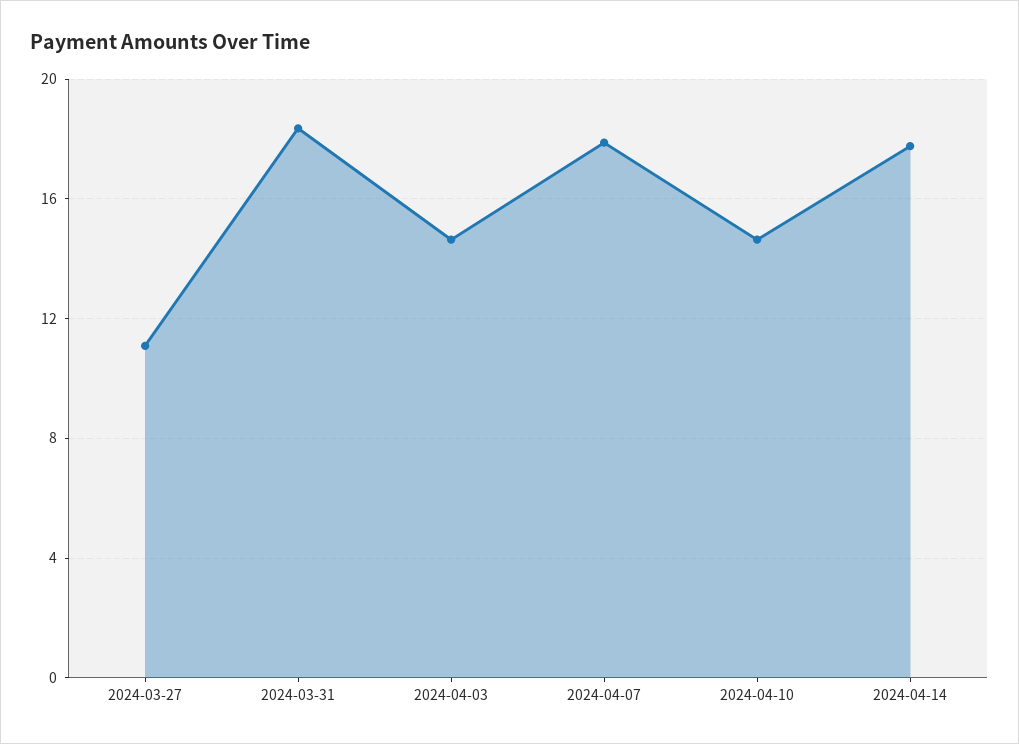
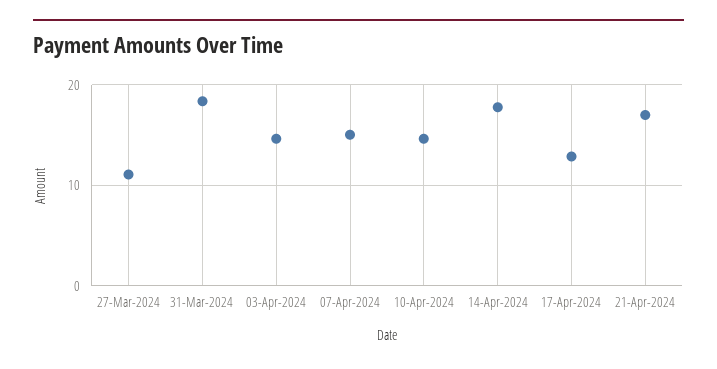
2024-04-07: 18 -> 15
17-Apr-2024: none -> 13
21-Apr-2024: none -> 17

